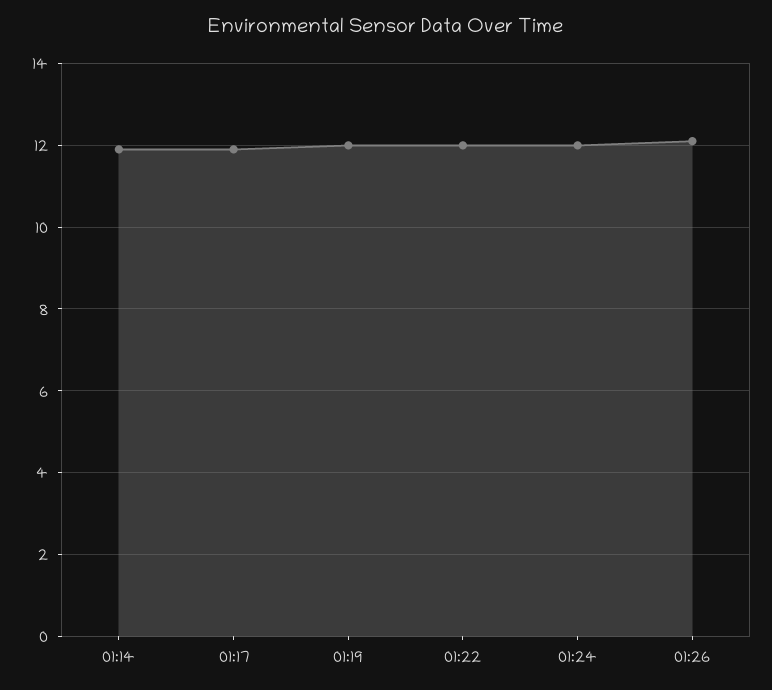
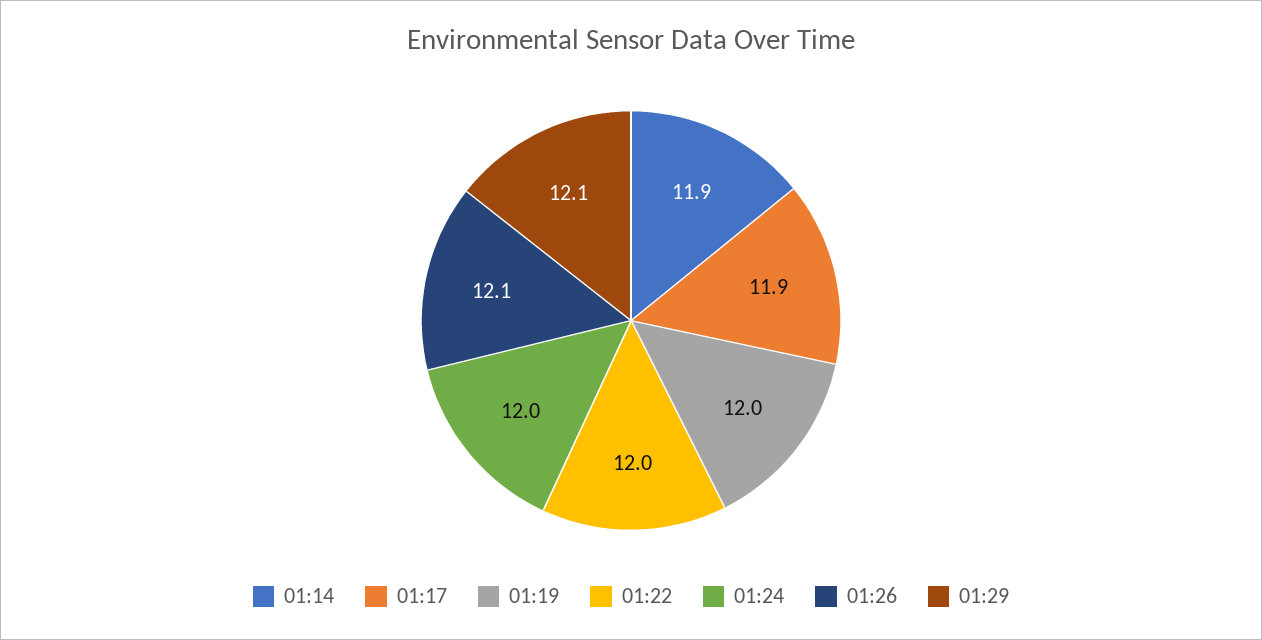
01:29: none -> 12.1

